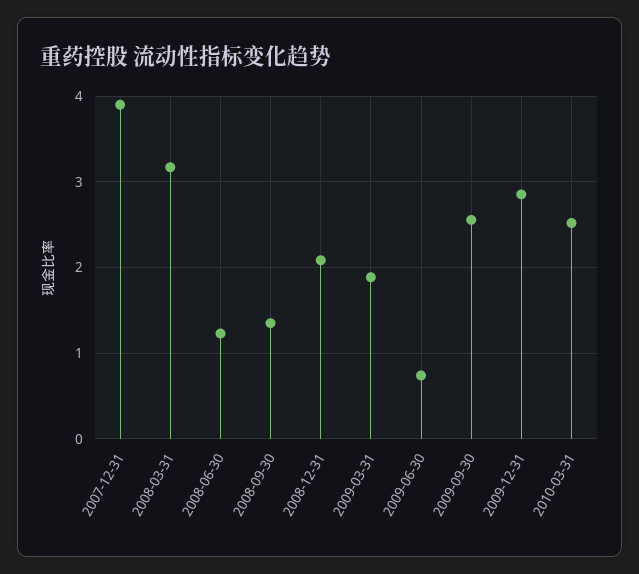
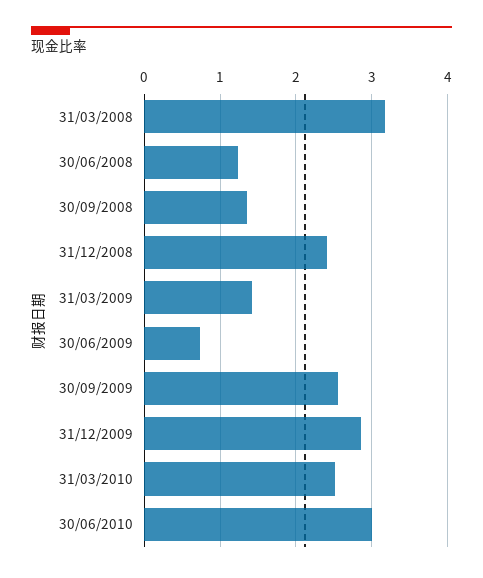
2007-12-31: 3.9 -> none
2008-12-31: 2.1 -> 2.4
2009-03-31: 1.9 -> 1.4
30/06/2010: none -> 3

